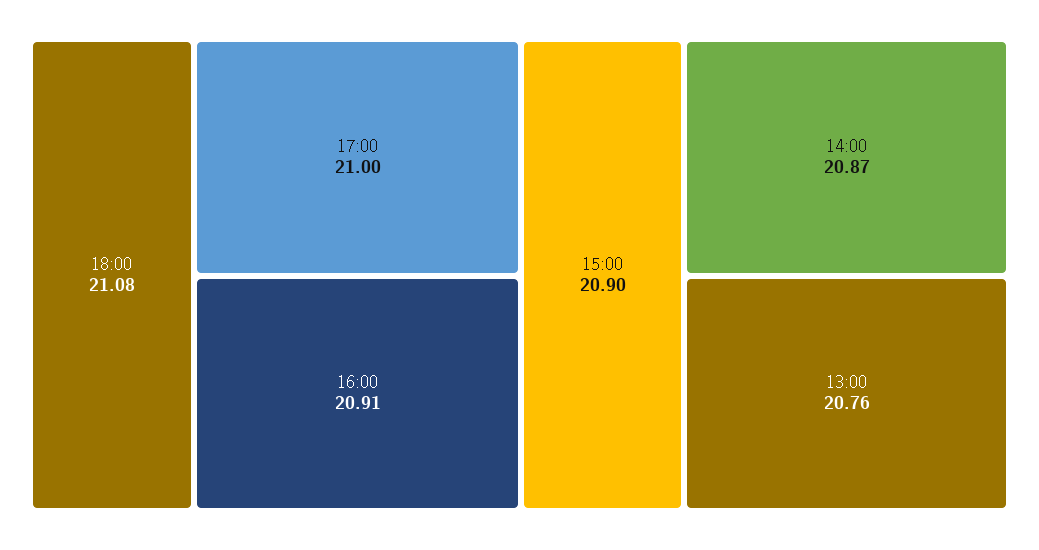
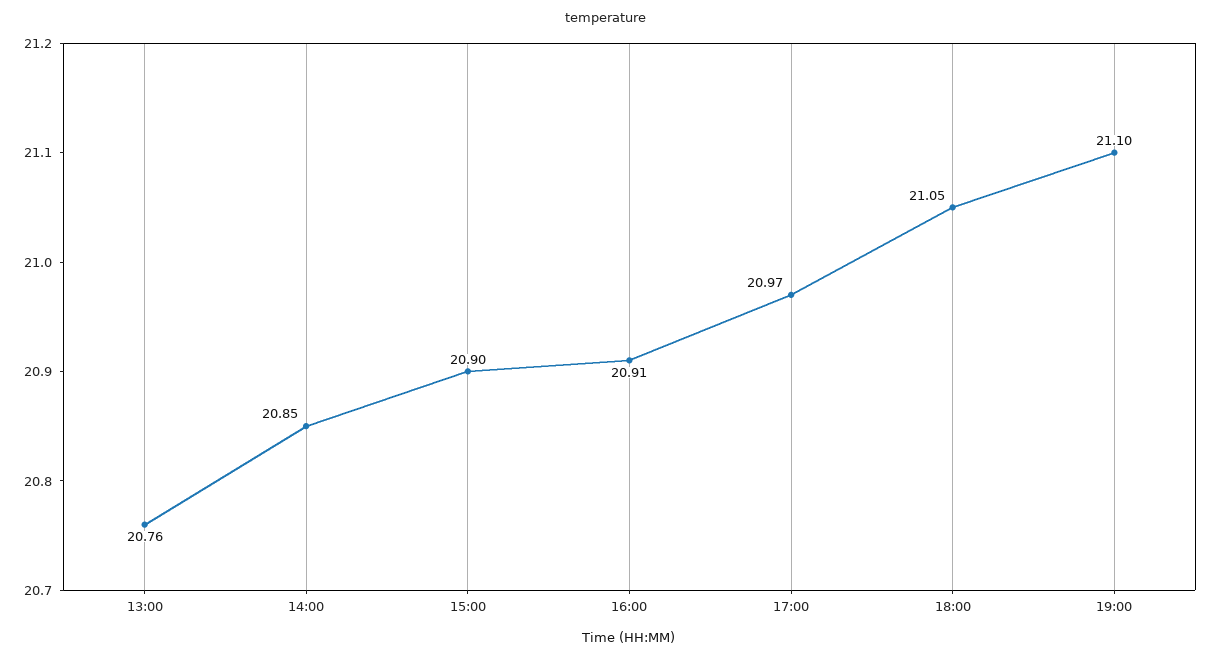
18:00: 21.08 -> 21.05
17:00: 21 -> 20.97
14:00: 20.87 -> 20.85
19:00: none -> 21.1

